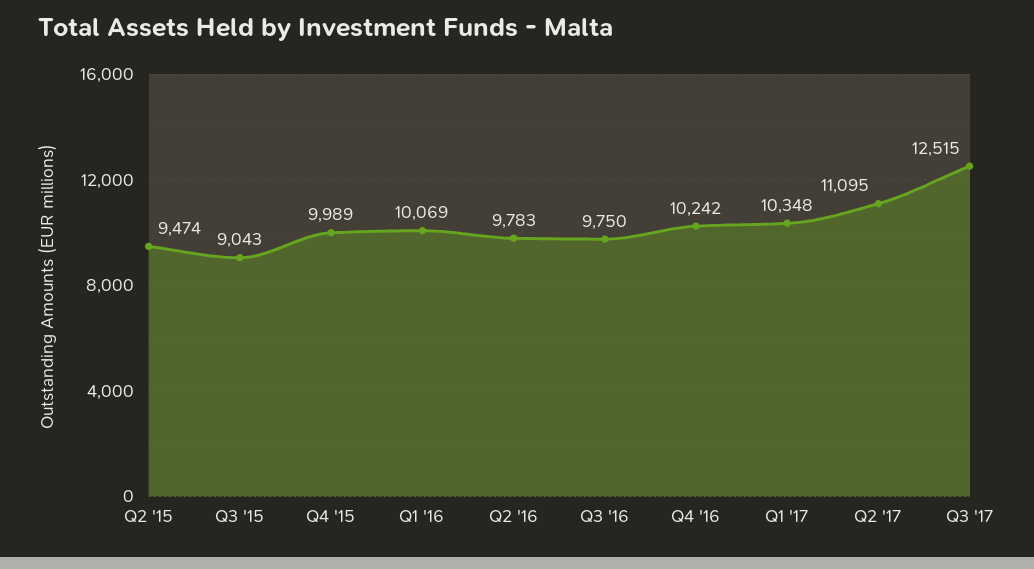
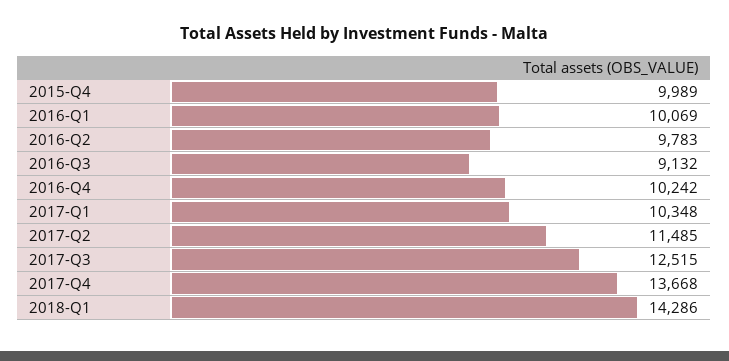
Q2 '15: 9474 -> none
Q3 '15: 9043 -> none
Q3 '16: 9750 -> 9132
Q2 '17: 11095 -> 11485
2017-Q4: none -> 13668
2018-Q1: none -> 14286

